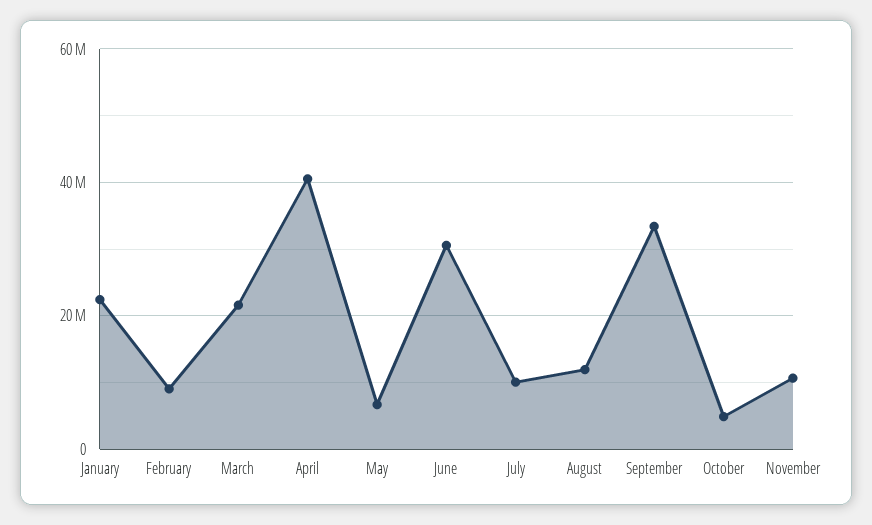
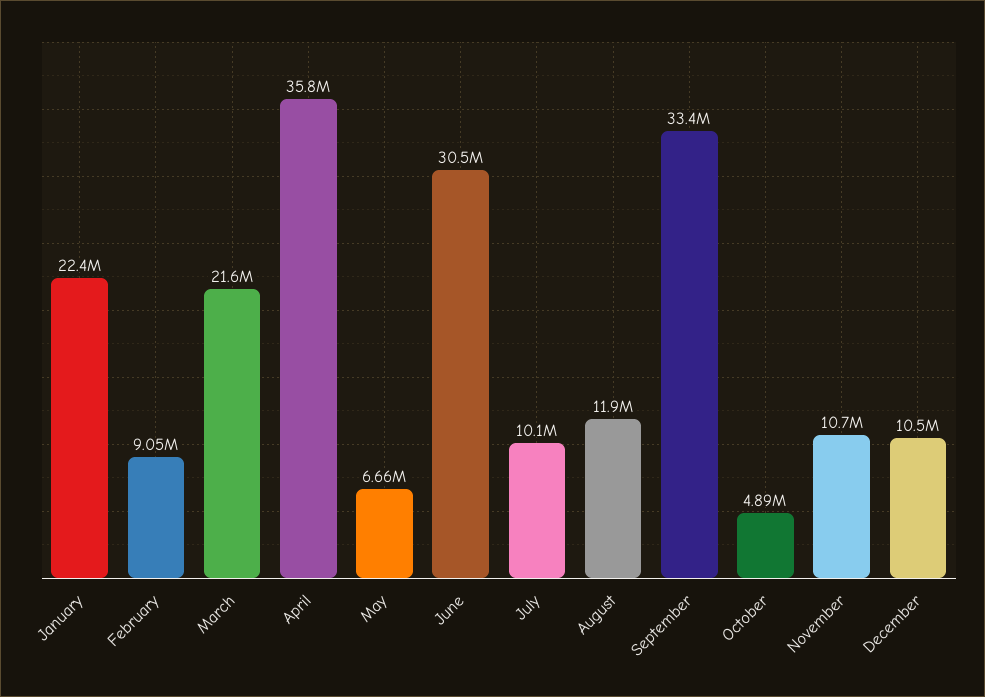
April: 40000000 -> 35800000
December: none -> 10500000

